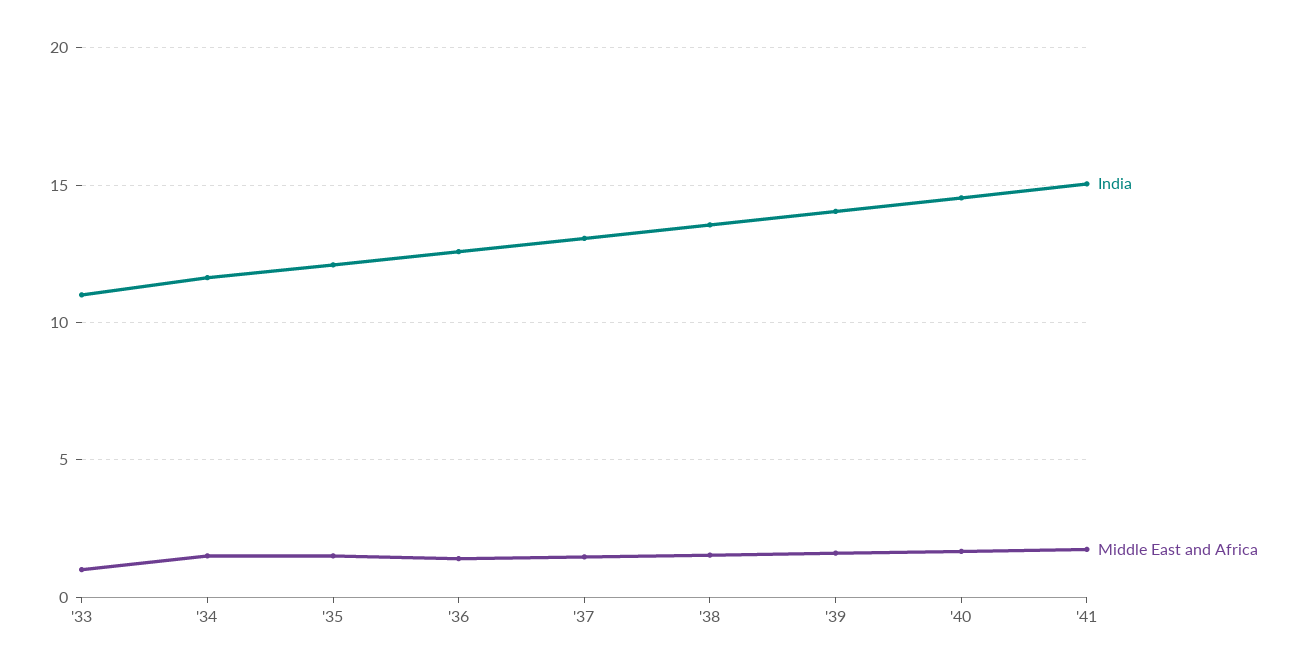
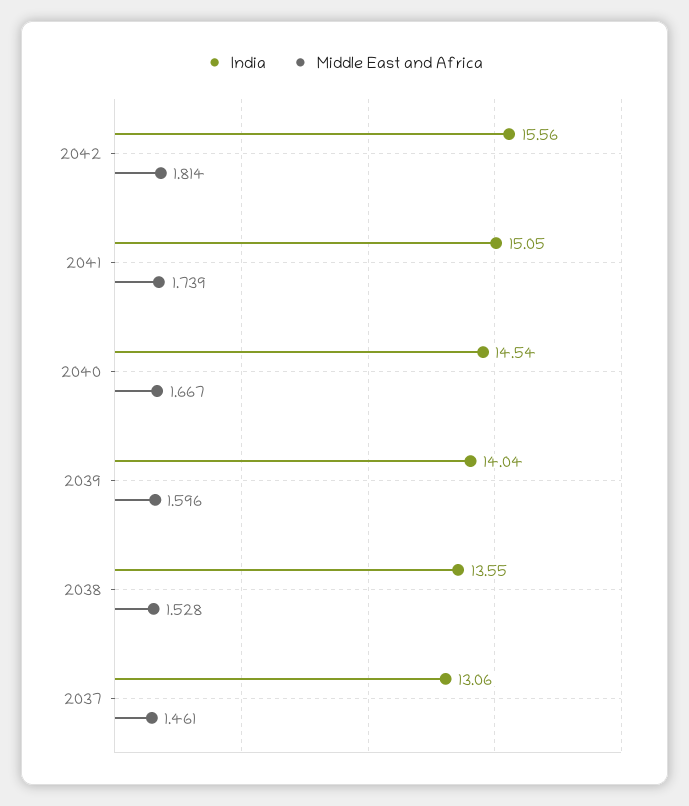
India, '33: 11 -> none
Middle East and Africa, '33: 1 -> none
India, '34: 11.5 -> none
Middle East and Africa, '34: 1.5 -> none
India, '35: 12 -> none
Middle East and Africa, '35: 1.5 -> none
India, '36: 12.5 -> none
Middle East and Africa, '36: 1.5 -> none
India, 2042: none -> 15.56
Middle East and Africa, 2042: none -> 1.814

